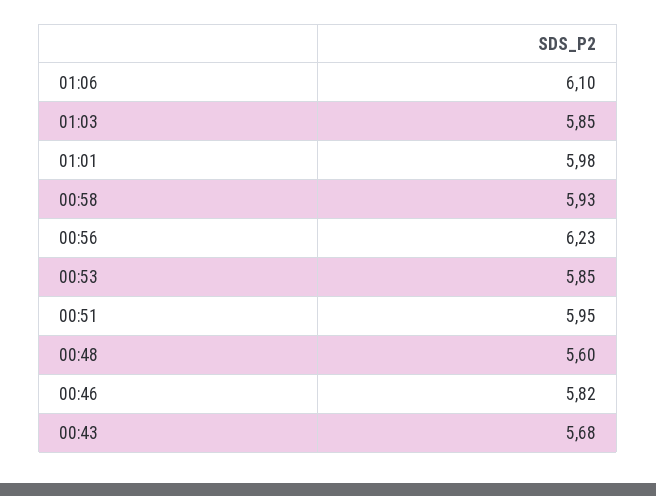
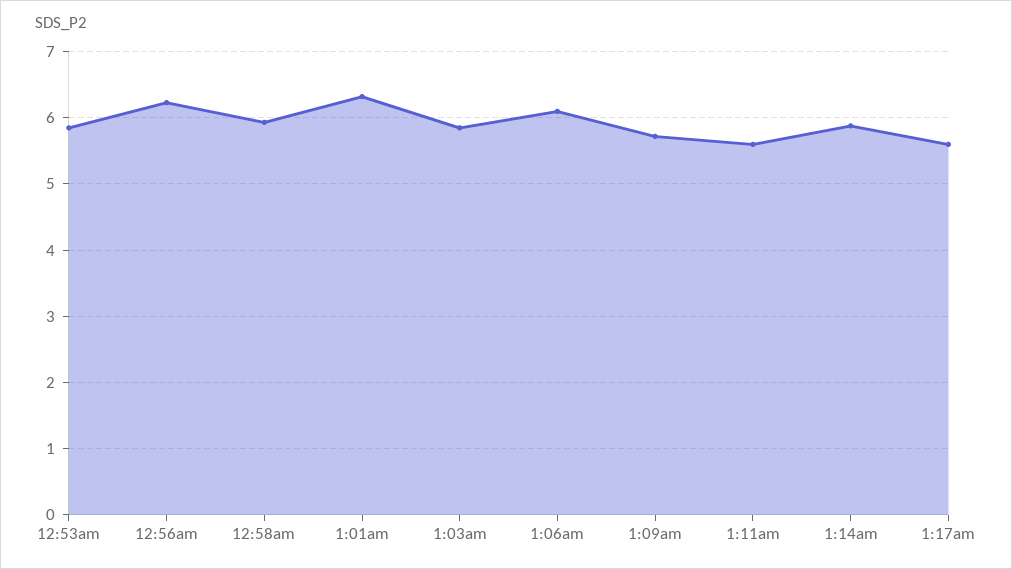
01:01: 5.98 -> 6.3
00:51: 5.95 -> none
00:48: 5.6 -> none
00:46: 5.82 -> none
00:43: 5.68 -> none
1:09am: none -> 5.7
1:11am: none -> 5.6
1:14am: none -> 5.9
1:17am: none -> 5.6

